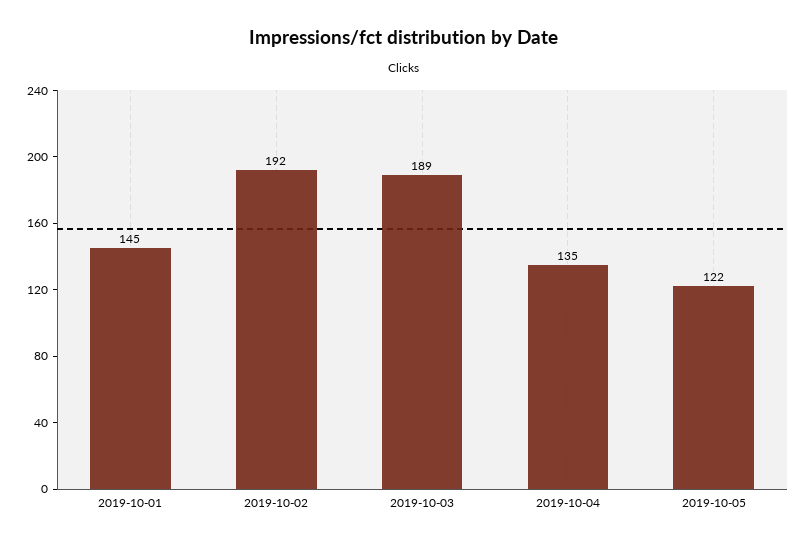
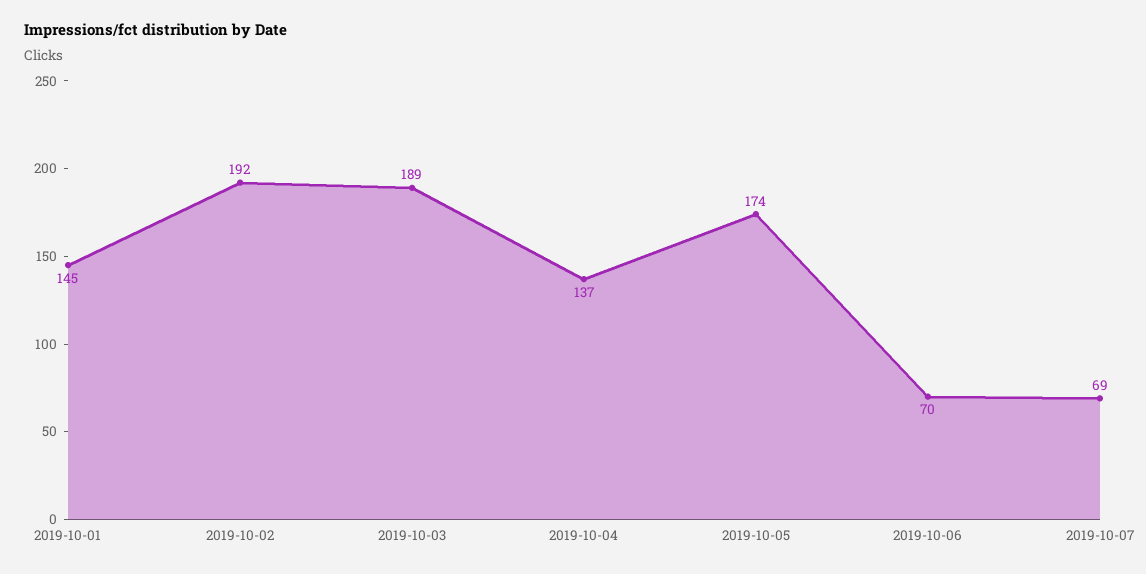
2019-10-04: 135 -> 137
2019-10-05: 122 -> 174
2019-10-06: none -> 70
2019-10-07: none -> 69

